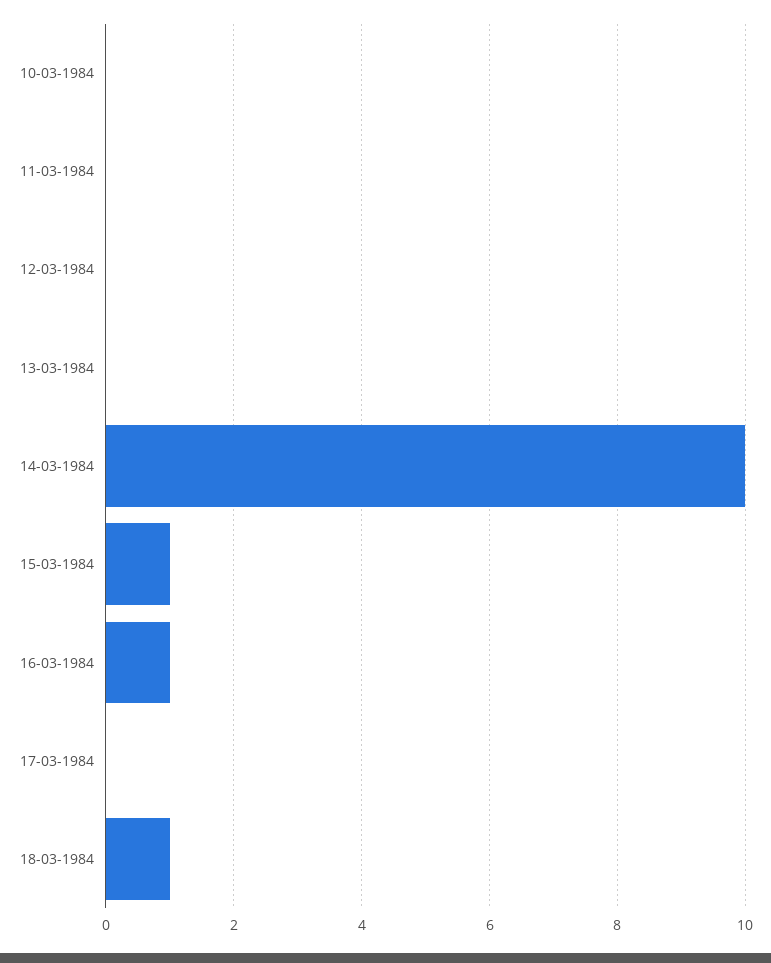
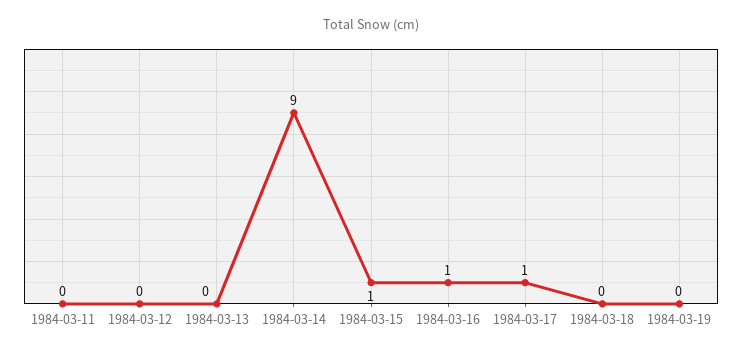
10-03-1984: 0 -> none
14-03-1984: 10 -> 9
17-03-1984: 0 -> 1
18-03-1984: 1 -> 0
1984-03-19: none -> 0

